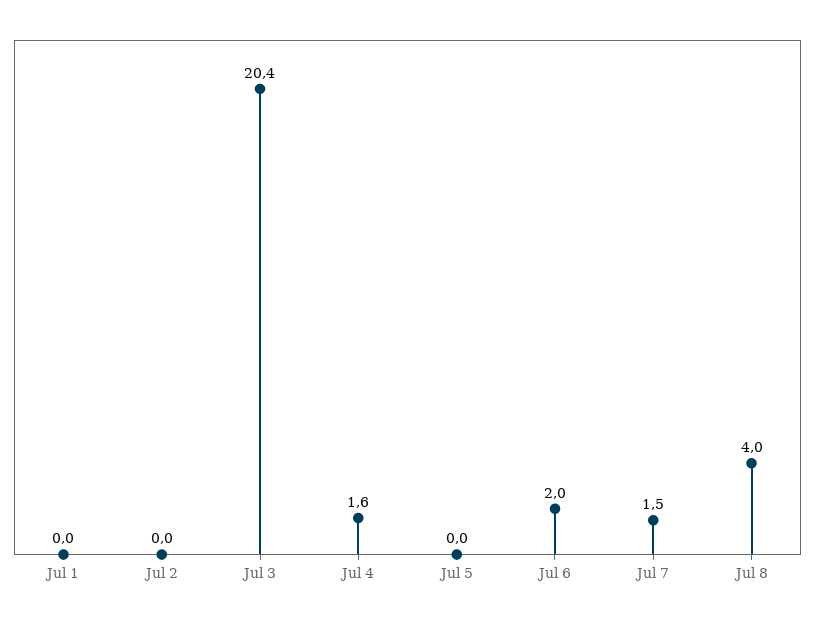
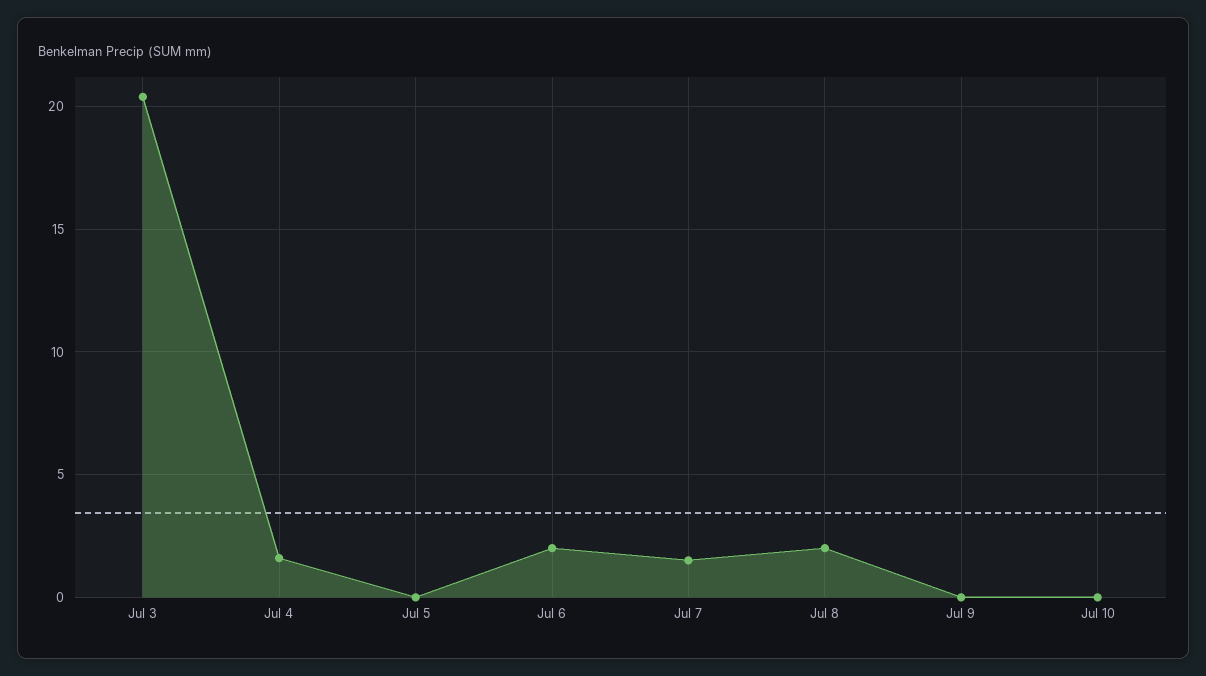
Jul 1: 0 -> none
Jul 2: 0 -> none
Jul 8: 4 -> 2
Jul 9: none -> 0
Jul 10: none -> 0

